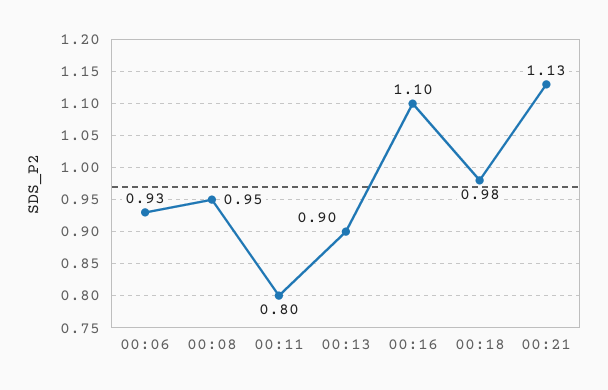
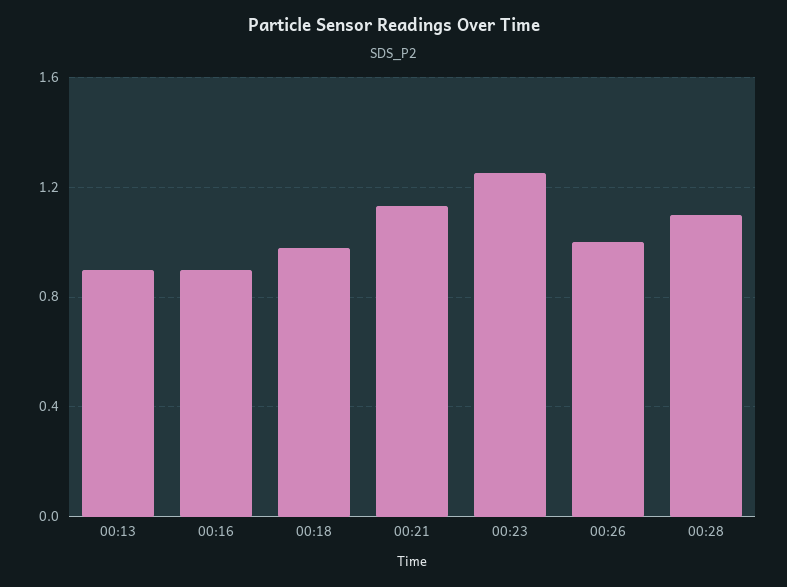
00:06: 0.93 -> none
00:08: 0.95 -> none
00:11: 0.8 -> none
00:16: 1.1 -> 0.9
00:23: none -> 1.25
00:26: none -> 1
00:28: none -> 1.1

